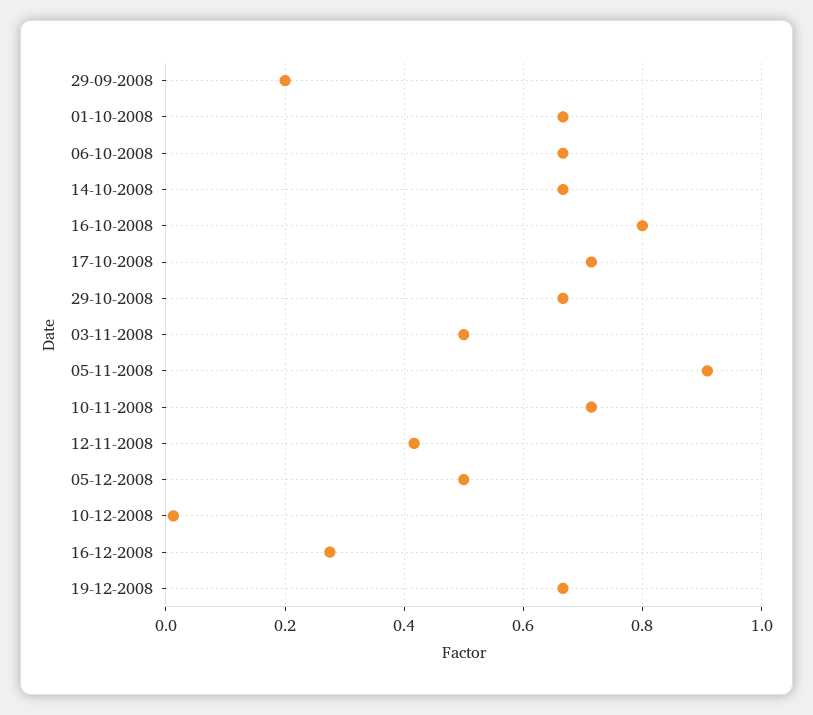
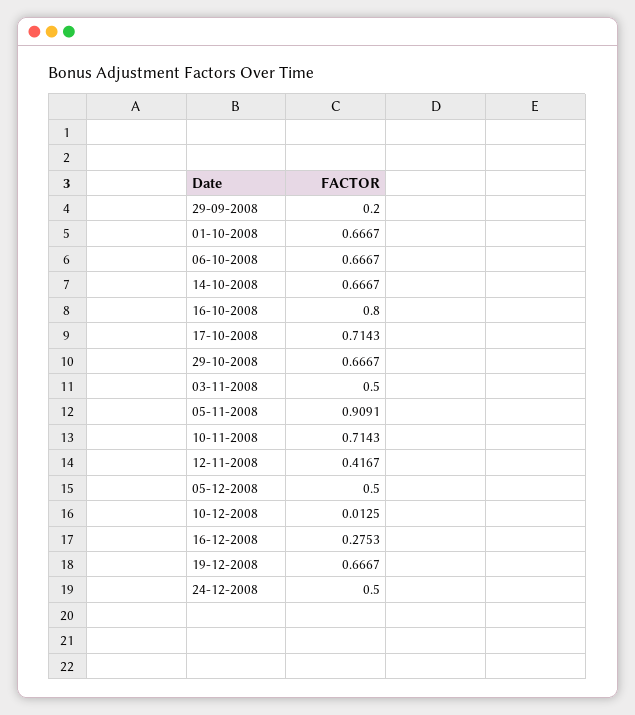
24-12-2008: none -> 0.5

